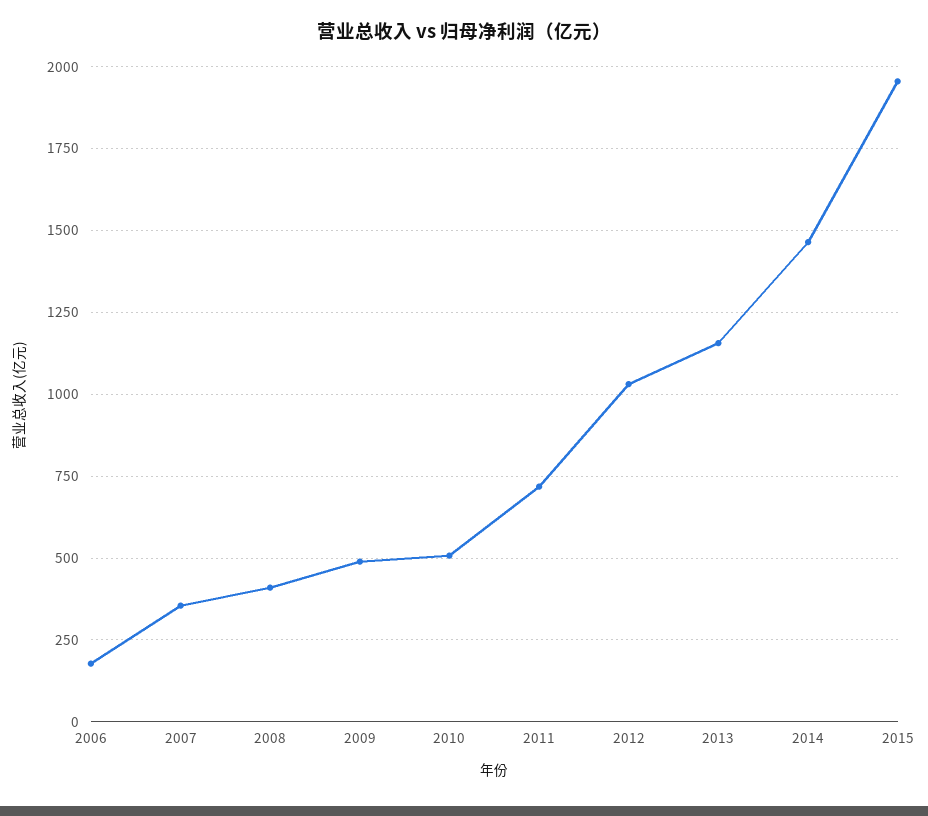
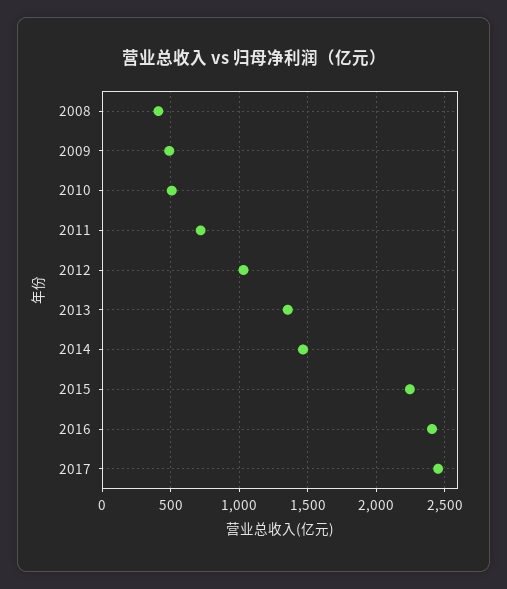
2006: 175 -> none
2007: 350 -> none
2013: 1150 -> 1350
2015: 1950 -> 2250
2016: none -> 2400
2017: none -> 2450

